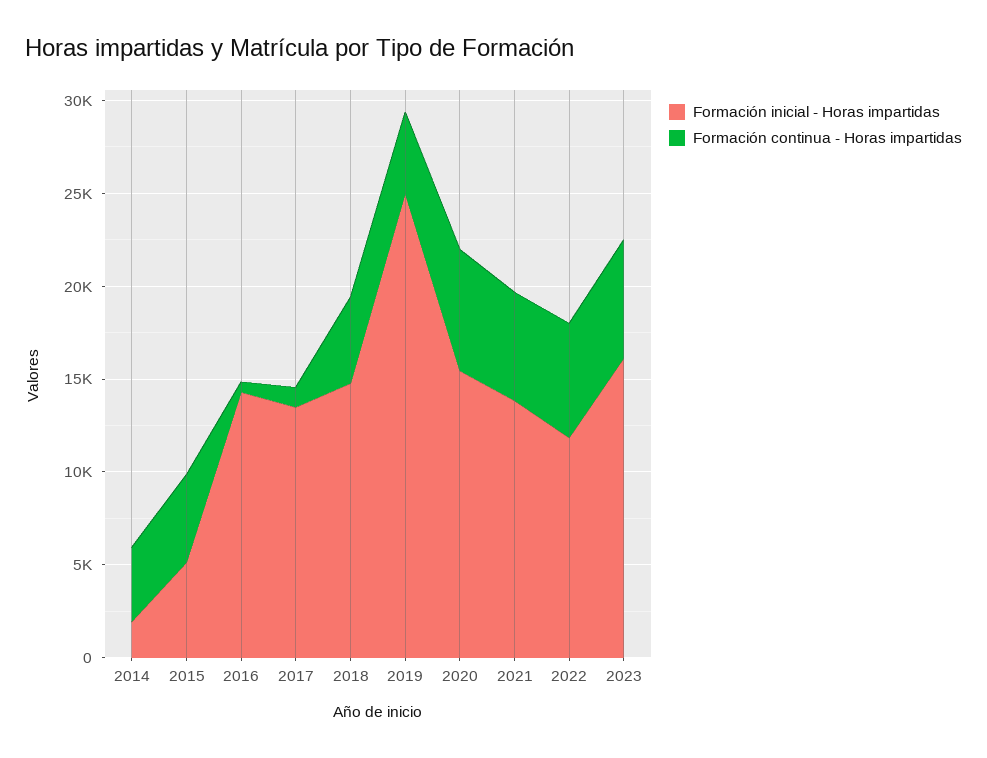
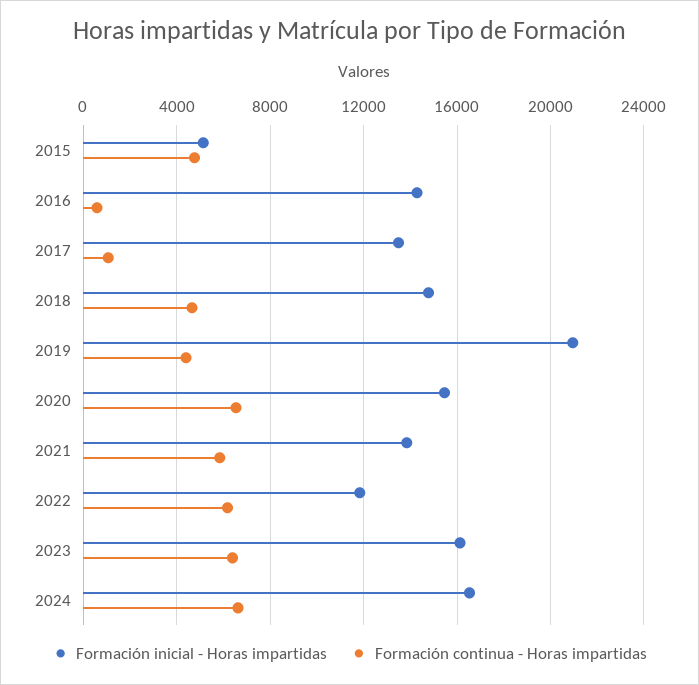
Formación inicial - Horas impartidas, 2014: 2000 -> none
Formación continua - Horas impartidas, 2014: 4000 -> none
Formación inicial - Horas impartidas, 2019: 25000 -> 21000
Formación inicial - Horas impartidas, 2024: none -> 16500
Formación continua - Horas impartidas, 2024: none -> 6500

